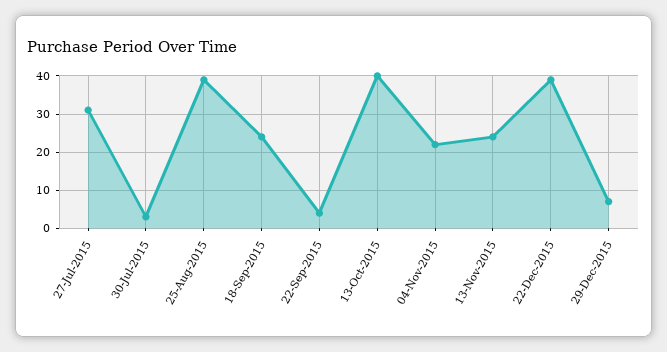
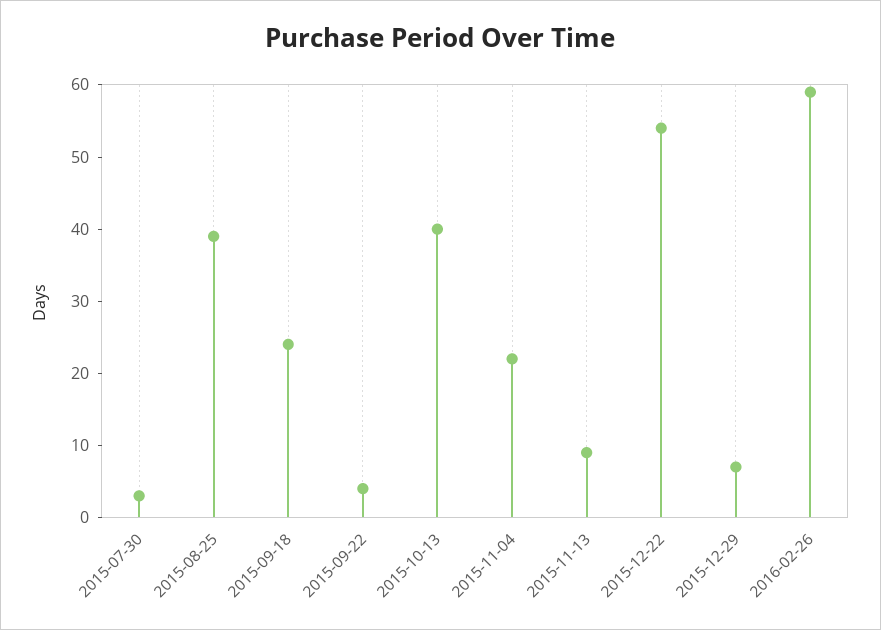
27-Jul-2015: 30 -> none
13-Nov-2015: 25 -> 10
22-Dec-2015: 40 -> 55
2016-02-26: none -> 60

